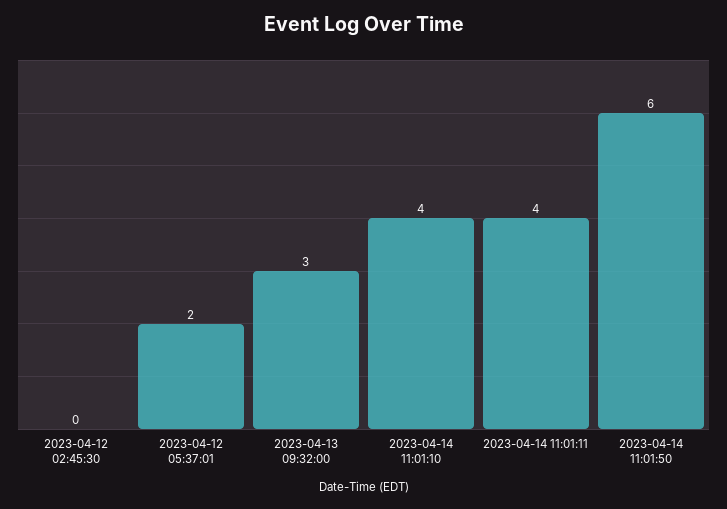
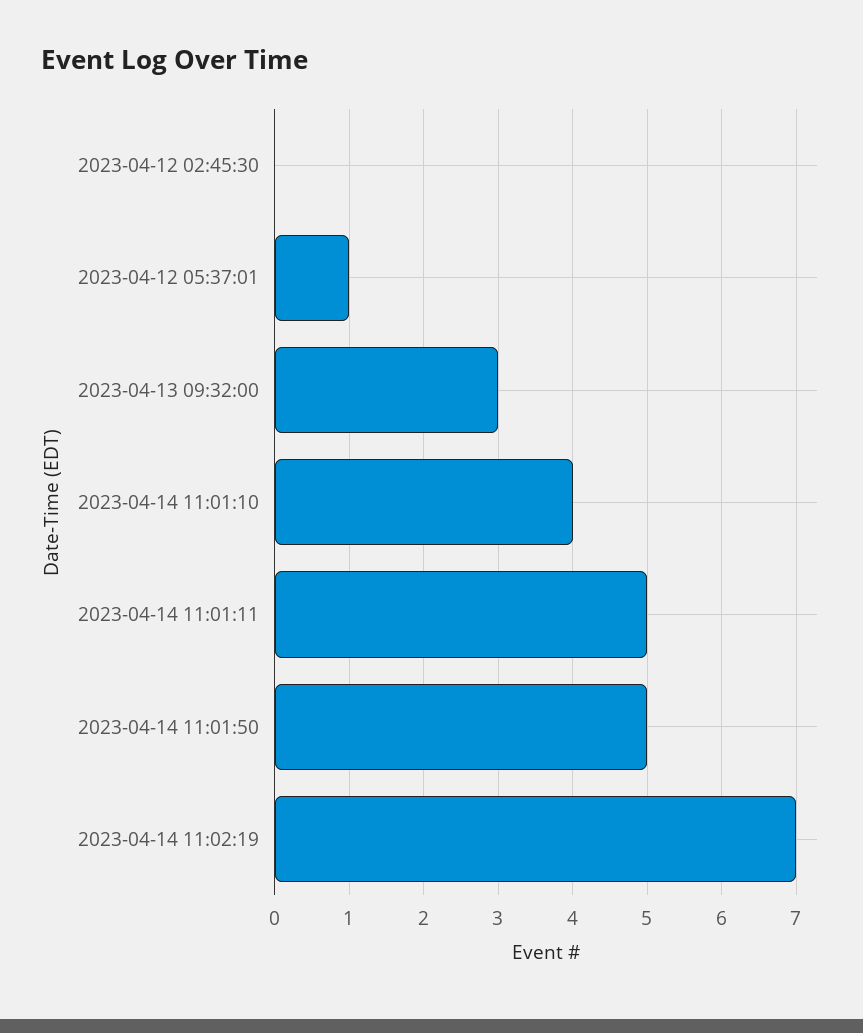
2023-04-12 05:37:01: 2 -> 1
2023-04-14 11:01:11: 4 -> 5
2023-04-14 11:01:50: 6 -> 5
2023-04-14 11:02:19: none -> 7

